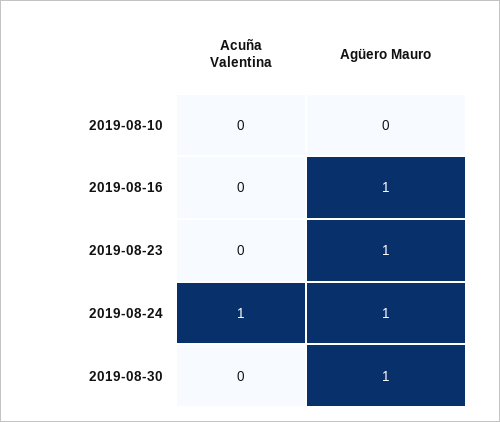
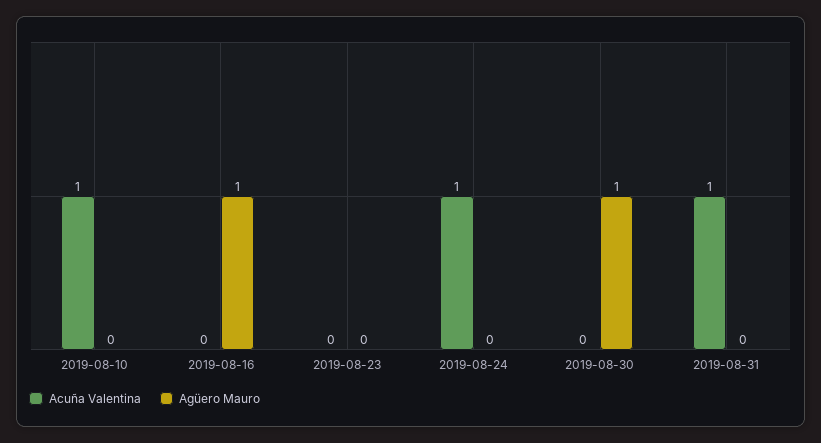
Acuña Valentina, 2019-08-10: 0 -> 1
Agüero Mauro, 2019-08-23: 1 -> 0
Agüero Mauro, 2019-08-24: 1 -> 0
Acuña Valentina, 2019-08-31: none -> 1
Agüero Mauro, 2019-08-31: none -> 0

